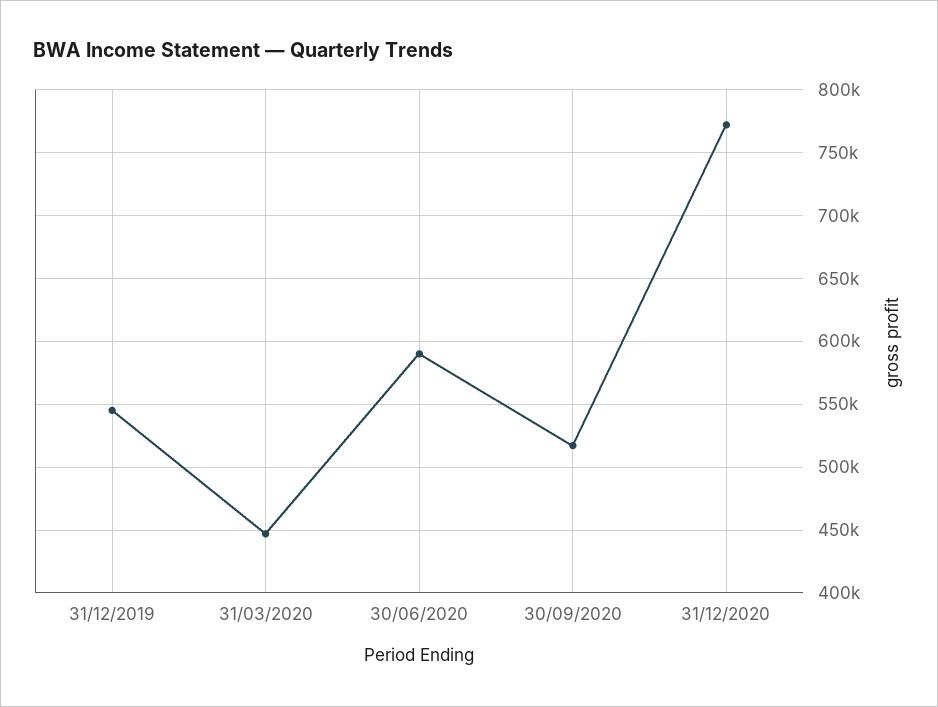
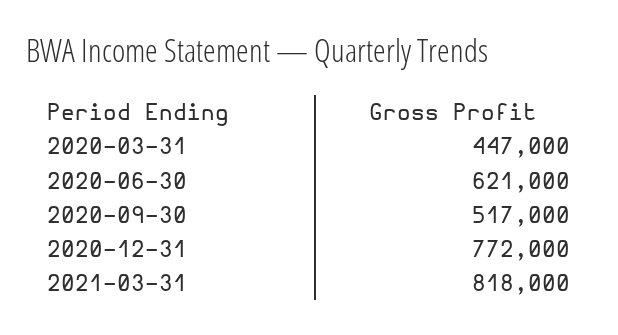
31/12/2019: 545000 -> none
30/06/2020: 590000 -> 621000
2021-03-31: none -> 818000

